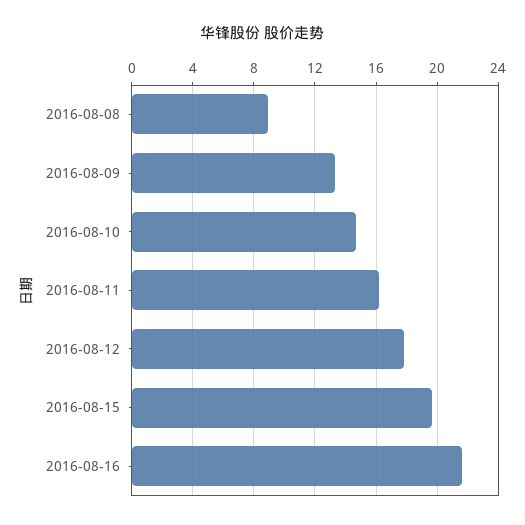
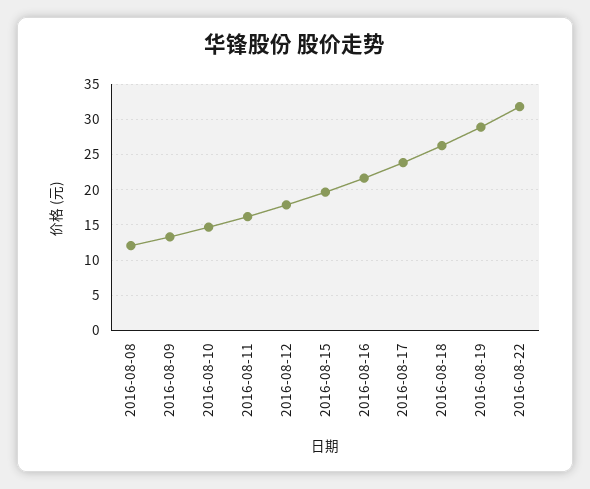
2016-08-08: 9 -> 12
2016-08-17: none -> 24
2016-08-18: none -> 26
2016-08-19: none -> 29
2016-08-22: none -> 32

